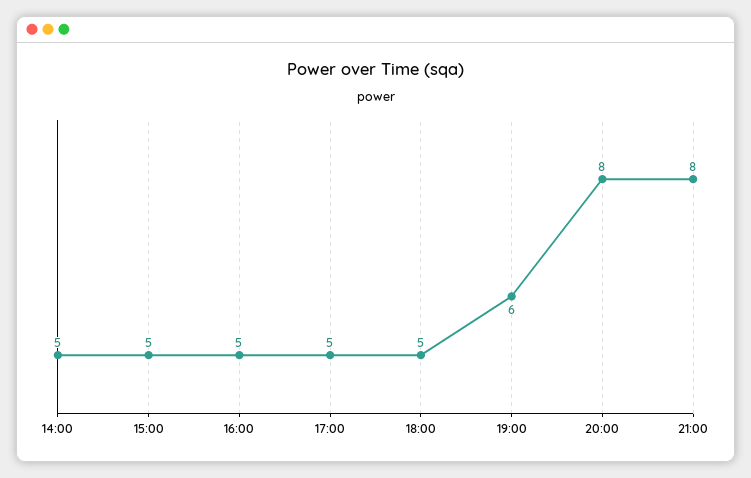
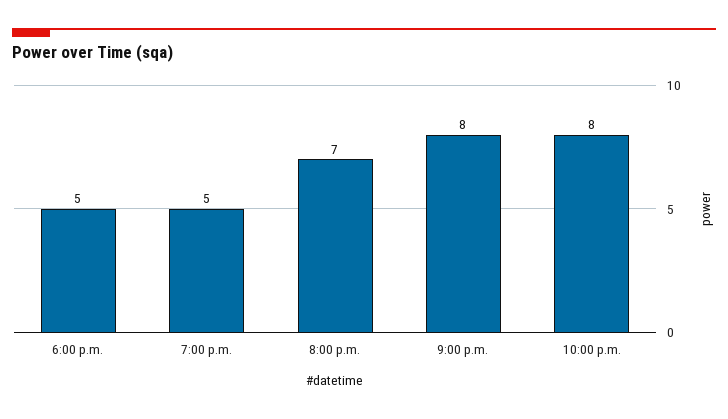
14:00: 5 -> none
15:00: 5 -> none
16:00: 5 -> none
17:00: 5 -> none
19:00: 6 -> 5
20:00: 8 -> 7
10:00 p.m.: none -> 8

